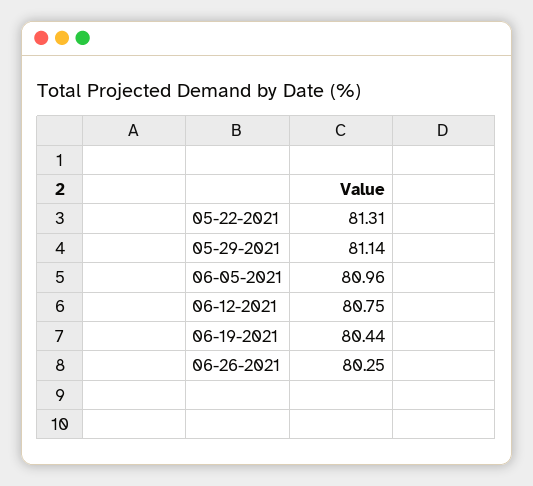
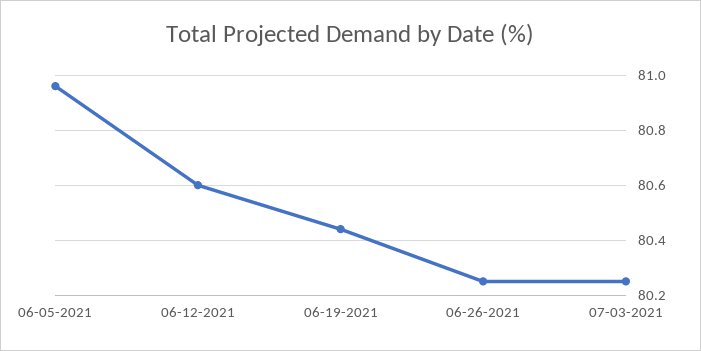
05-22-2021: 81.31 -> none
05-29-2021: 81.14 -> none
06-12-2021: 80.75 -> 80.6
07-03-2021: none -> 80.25

